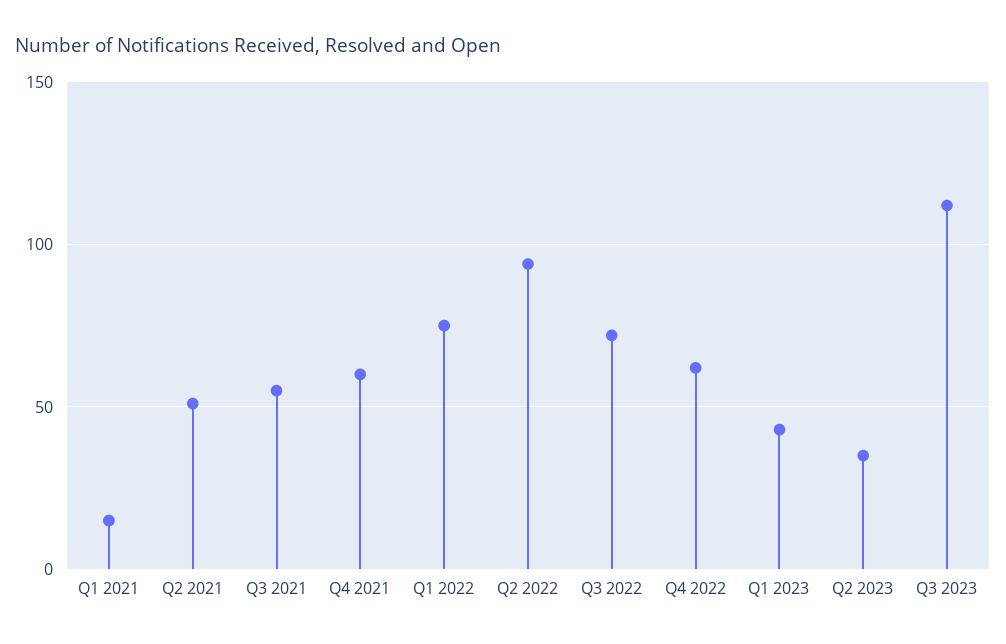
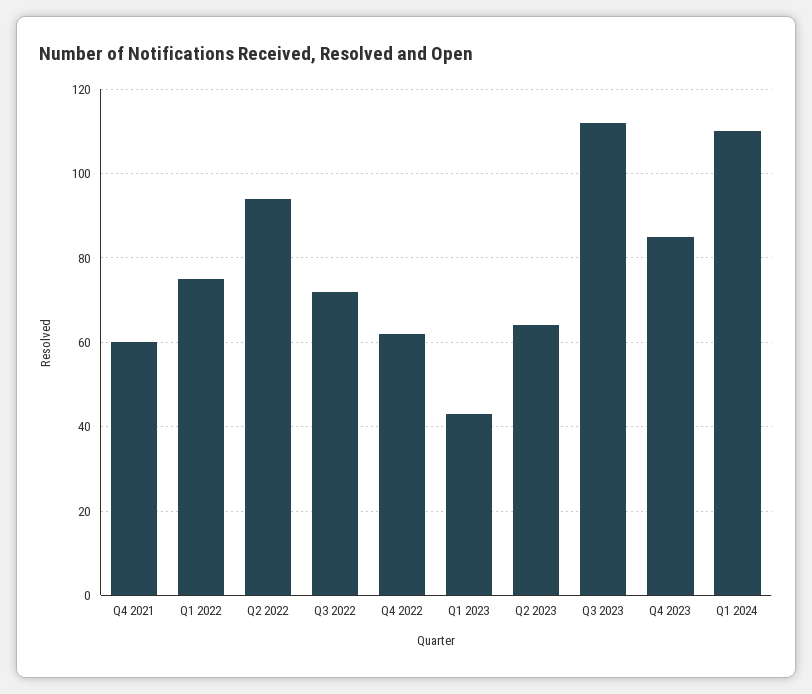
Q1 2021: 15 -> none
Q2 2021: 50 -> none
Q3 2021: 55 -> none
Q2 2023: 35 -> 65
Q4 2023: none -> 85
Q1 2024: none -> 110

